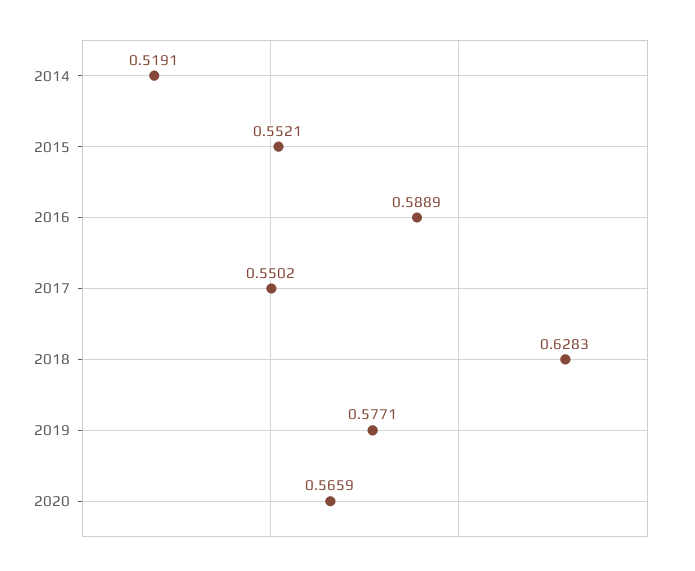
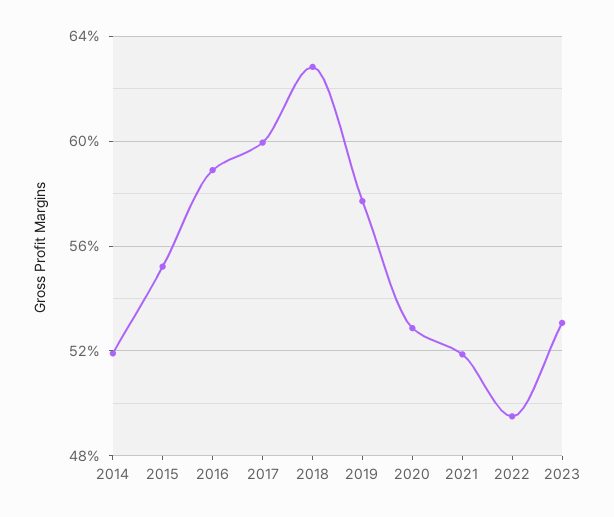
2017: 0.5502 -> 0.6
2020: 0.5659 -> 0.53
2021: none -> 0.52
2022: none -> 0.495
2023: none -> 0.53

